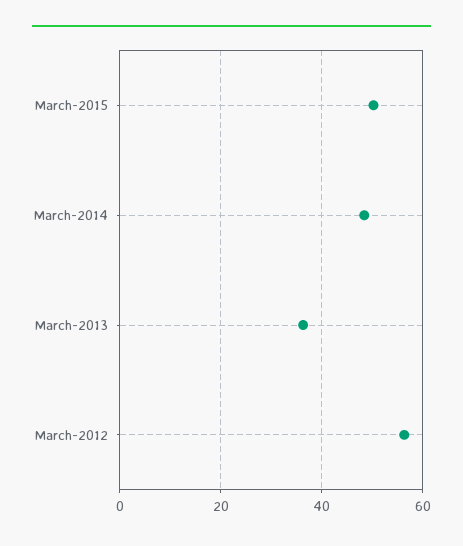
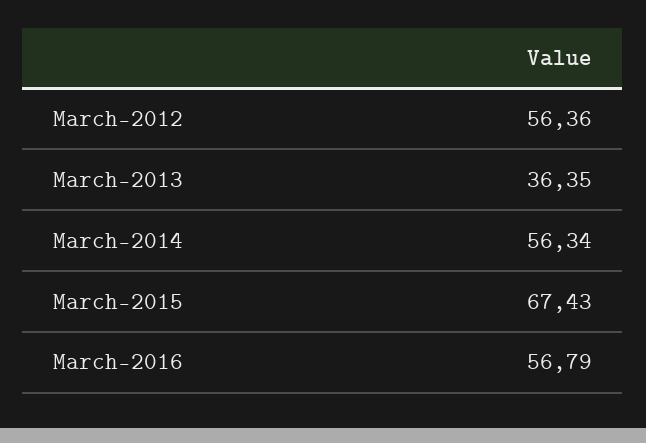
March-2015: 50 -> 67.43
March-2014: 48 -> 56.34
March-2016: none -> 56.79

